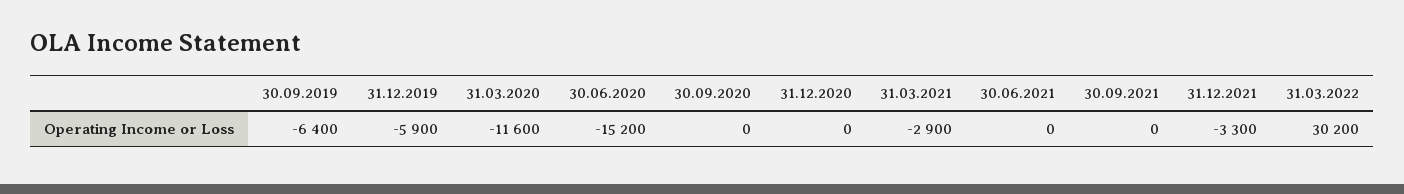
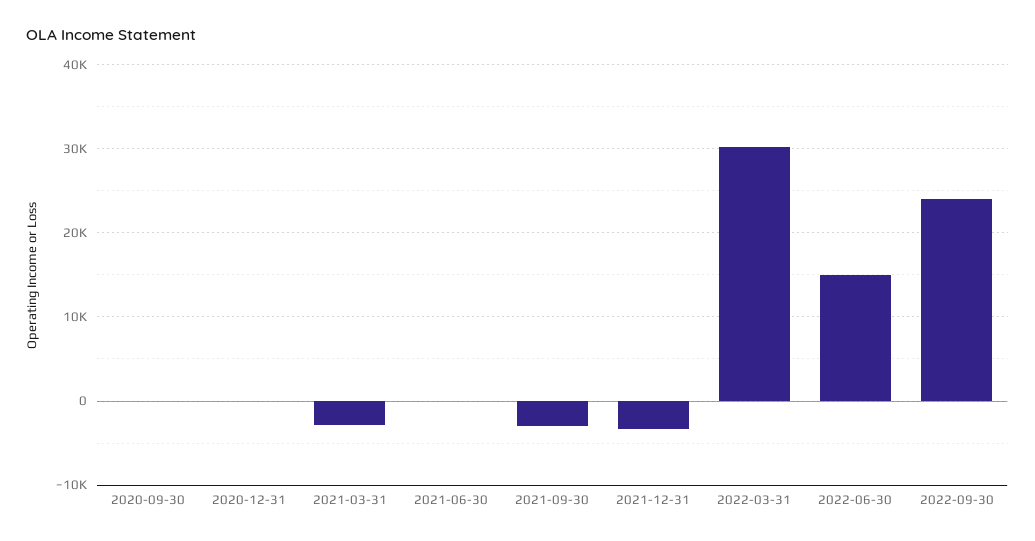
30.09.2019: -6400 -> none
31.12.2019: -5900 -> none
31.03.2020: -11600 -> none
30.06.2020: -15200 -> none
30.09.2021: 0 -> -3000
2022-06-30: none -> 15000
2022-09-30: none -> 24000

